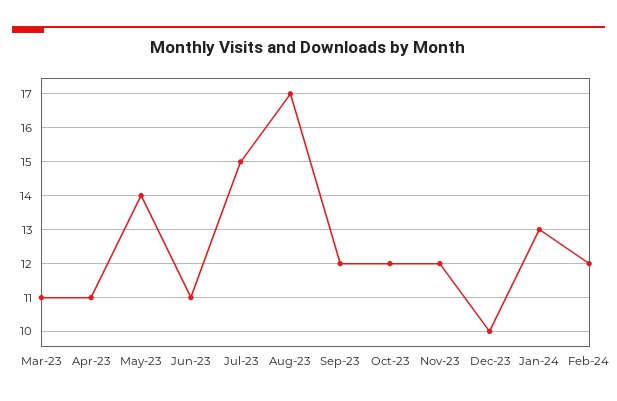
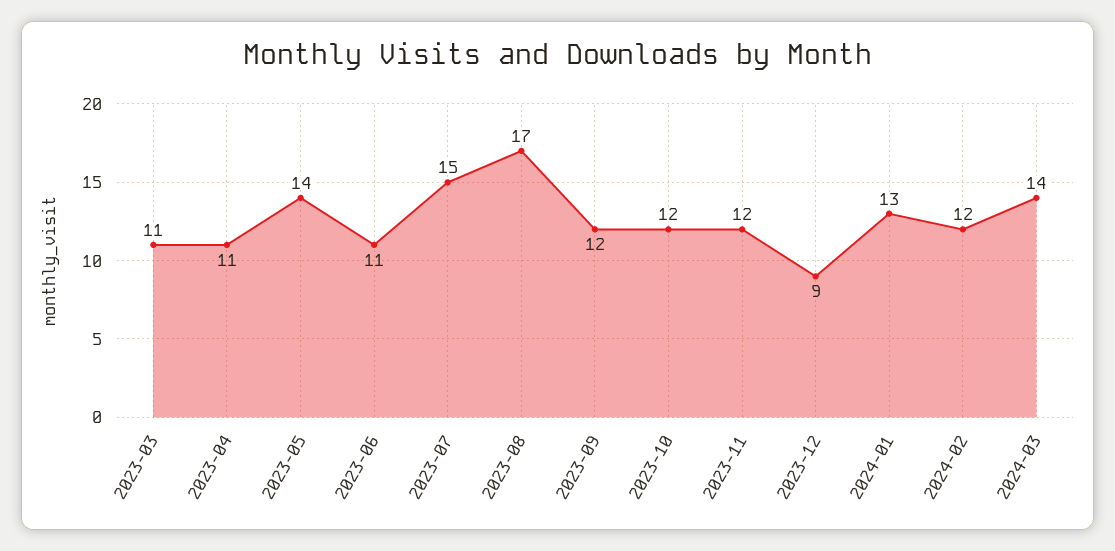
Dec-23: 10 -> 9
2024-03: none -> 14

